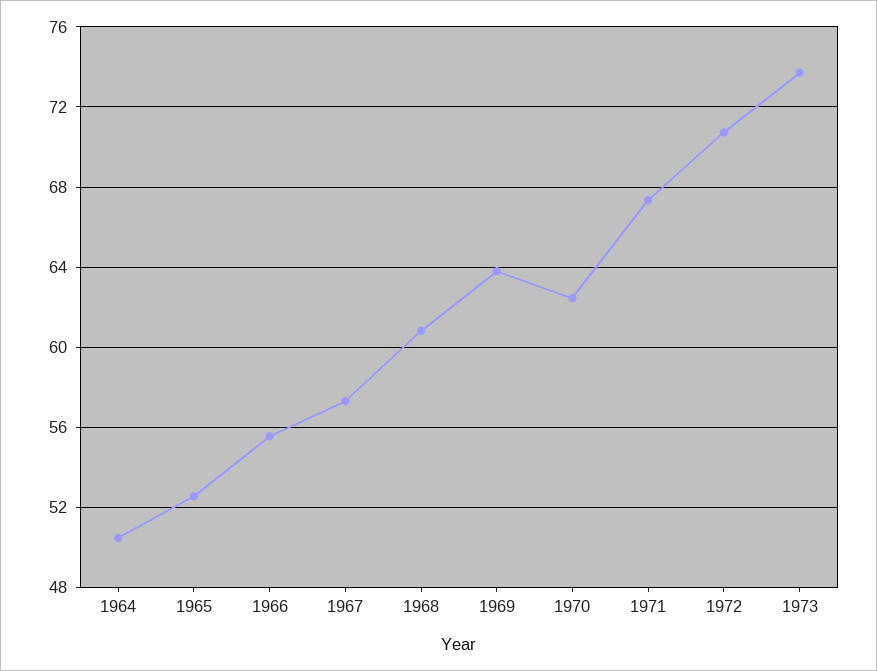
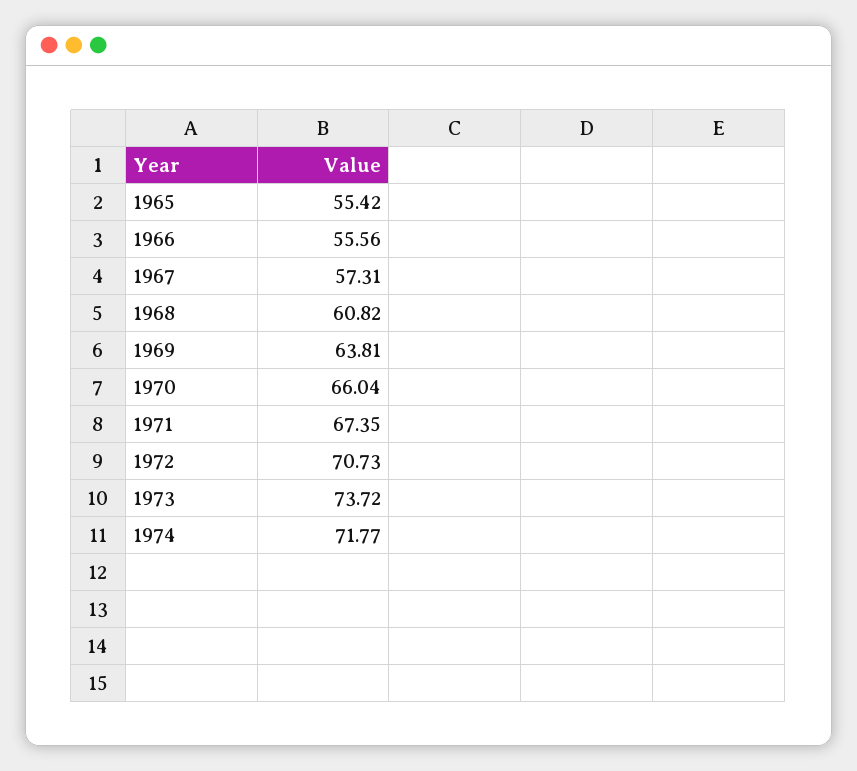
1964: 50.5 -> none
1965: 52.5 -> 55.42
1970: 62.5 -> 66.04
1974: none -> 71.77

